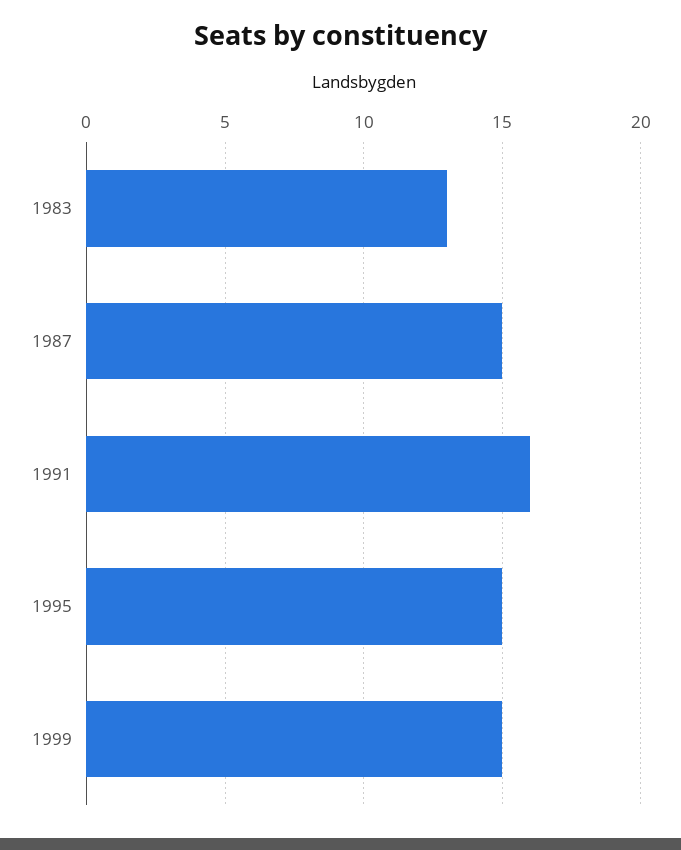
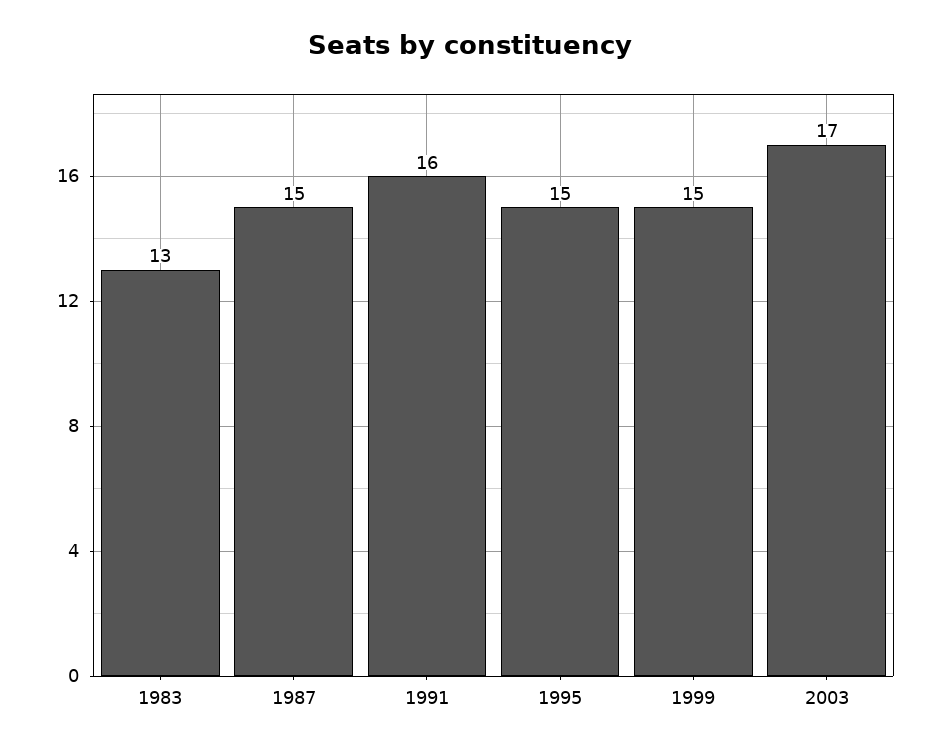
2003: none -> 17

